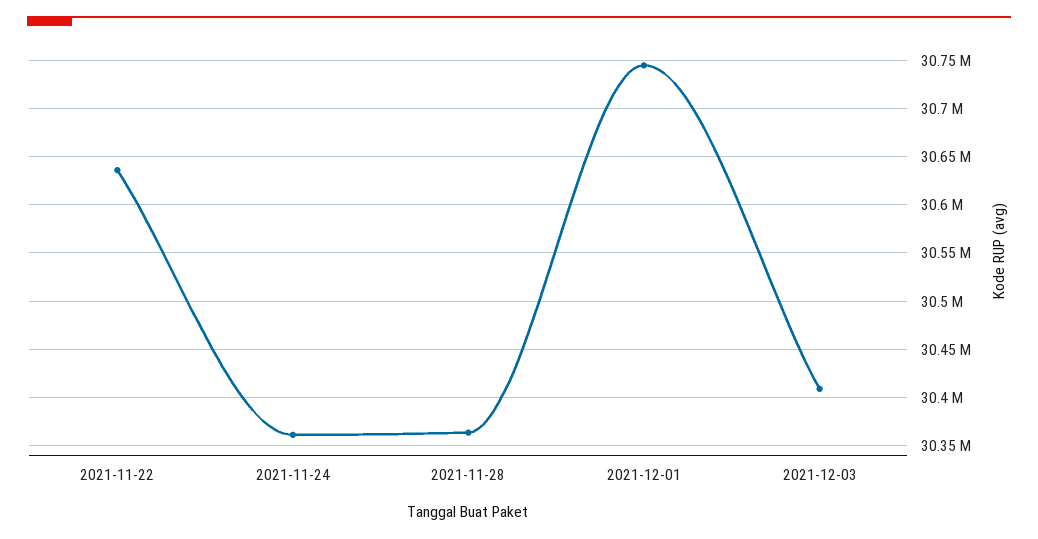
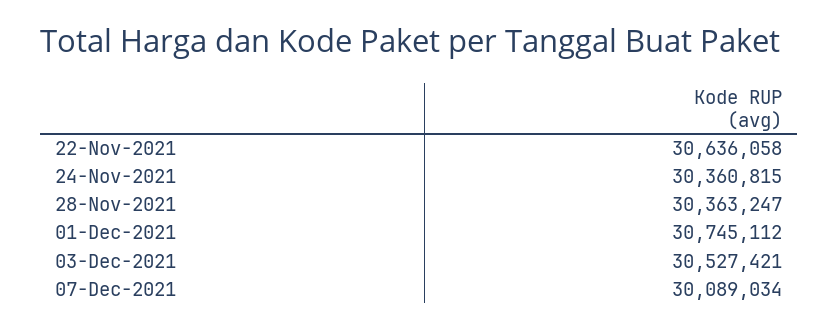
2021-12-03: 30410000 -> 30527421
07-Dec-2021: none -> 30089034

